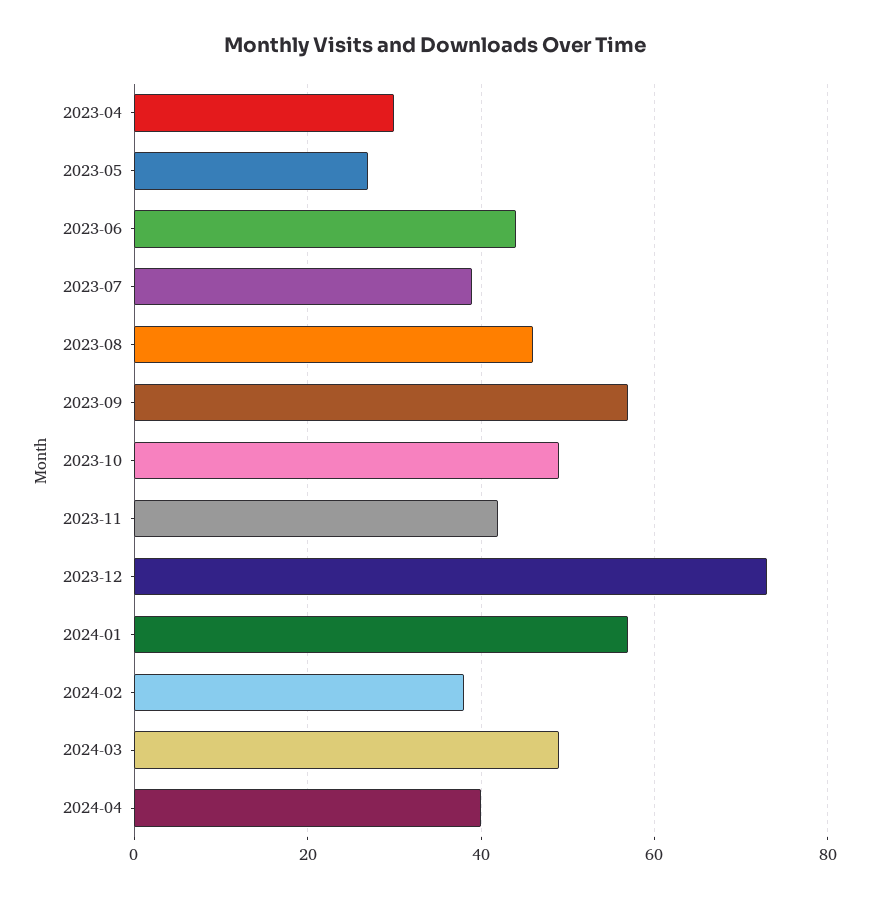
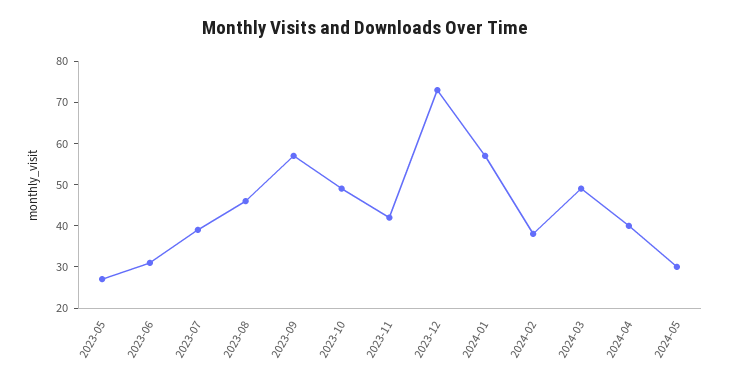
2023-04: 30 -> none
2023-06: 45 -> 30
2024-05: none -> 30

